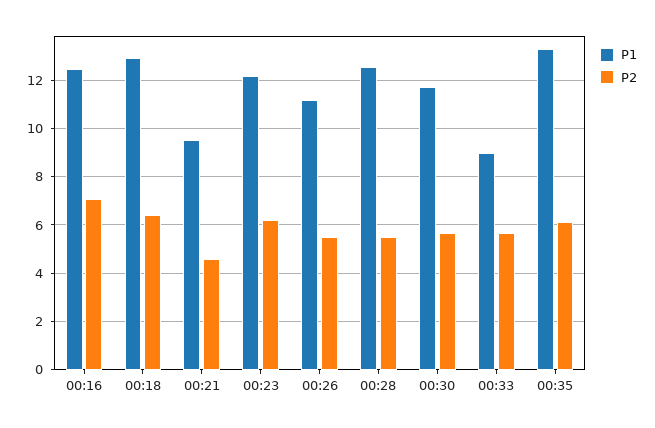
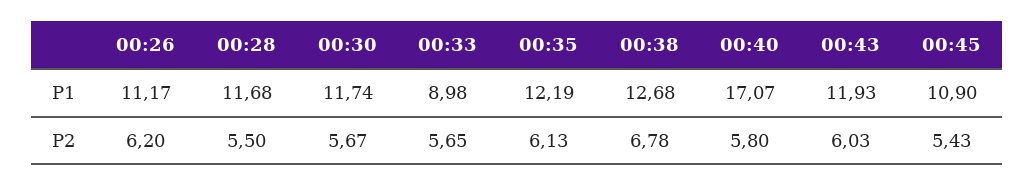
P1, 00:16: 12.5 -> none
P2, 00:16: 7 -> none
P1, 00:18: 13 -> none
P2, 00:18: 6.5 -> none
P1, 00:21: 9.5 -> none
P2, 00:21: 4.5 -> none
P1, 00:23: 12.25 -> none
P2, 00:23: 6.25 -> none
P2, 00:26: 5.5 -> 6.2
P1, 00:28: 12.5 -> 11.68
P1, 00:35: 13.25 -> 12.19
P1, 00:38: none -> 12.68
P1, 00:40: none -> 17.07
P1, 00:43: none -> 11.93
P1, 00:45: none -> 10.9
P2, 00:38: none -> 6.78
P2, 00:40: none -> 5.8
P2, 00:43: none -> 6.03
P2, 00:45: none -> 5.43

